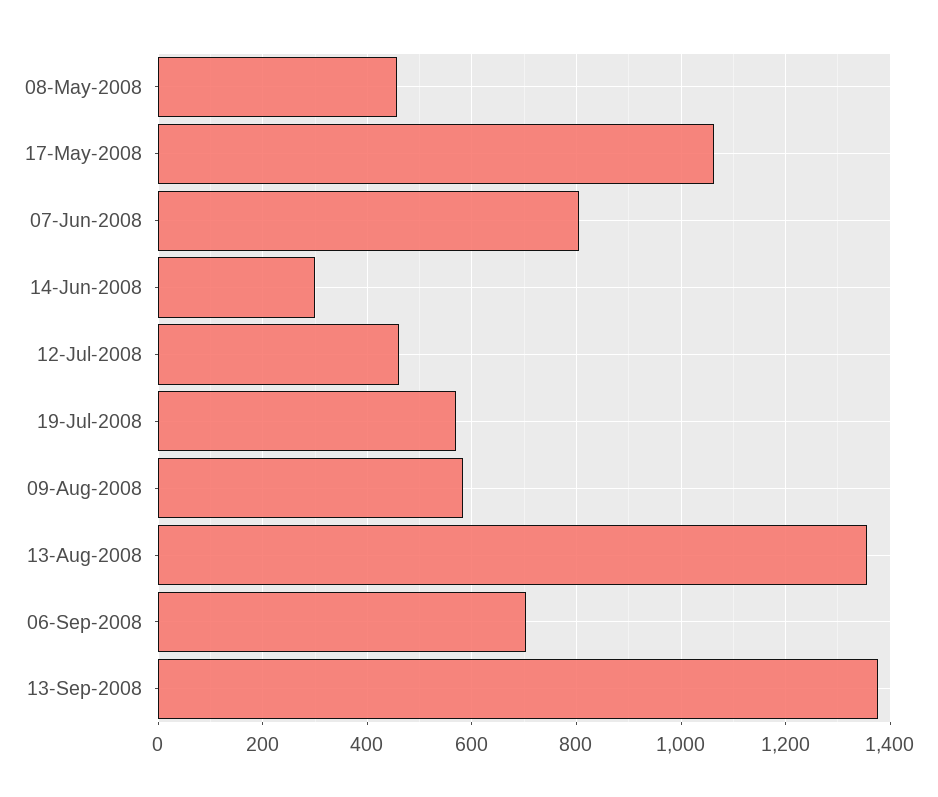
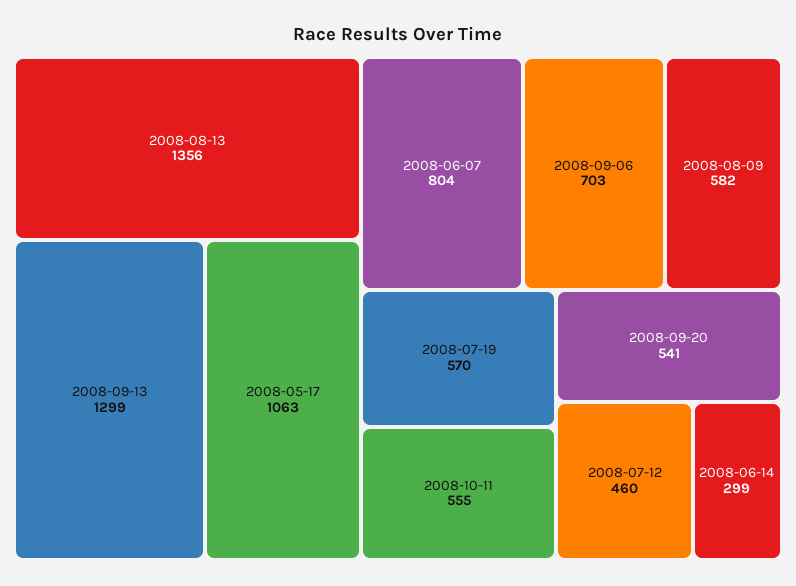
08-May-2008: 460 -> none
13-Sep-2008: 1380 -> 1299
2008-10-11: none -> 555
2008-09-20: none -> 541

